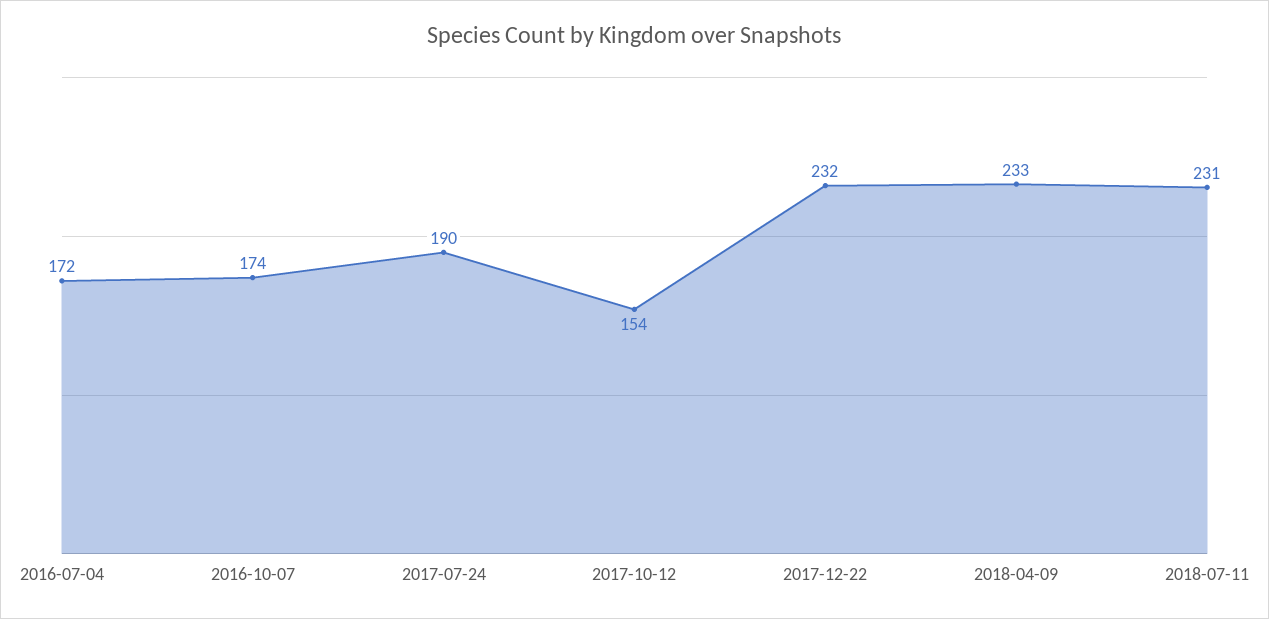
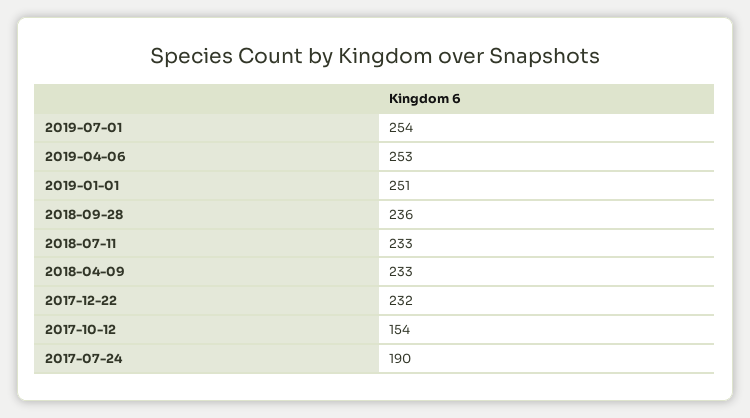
2016-07-04: 172 -> none
2016-10-07: 174 -> none
2018-07-11: 231 -> 233
2019-07-01: none -> 254
2019-04-06: none -> 253
2019-01-01: none -> 251
2018-09-28: none -> 236

